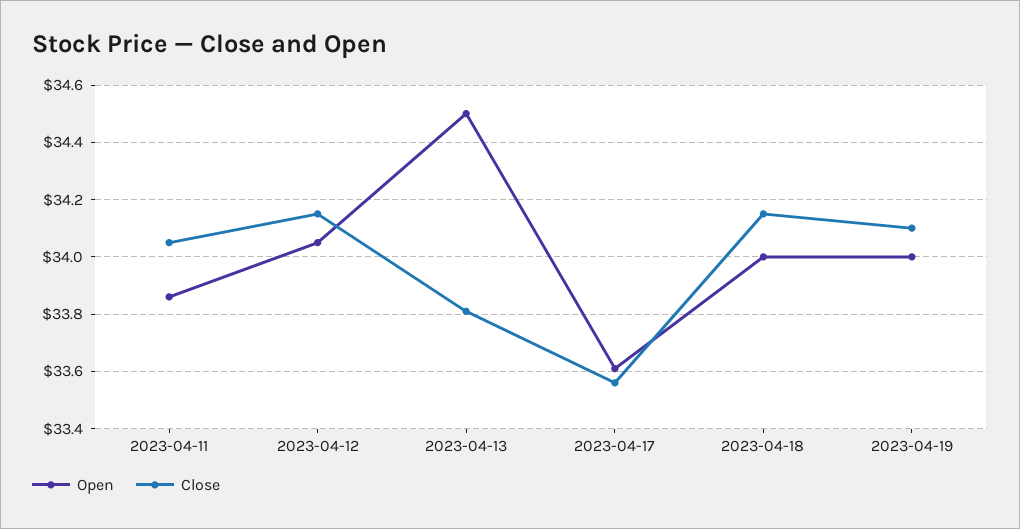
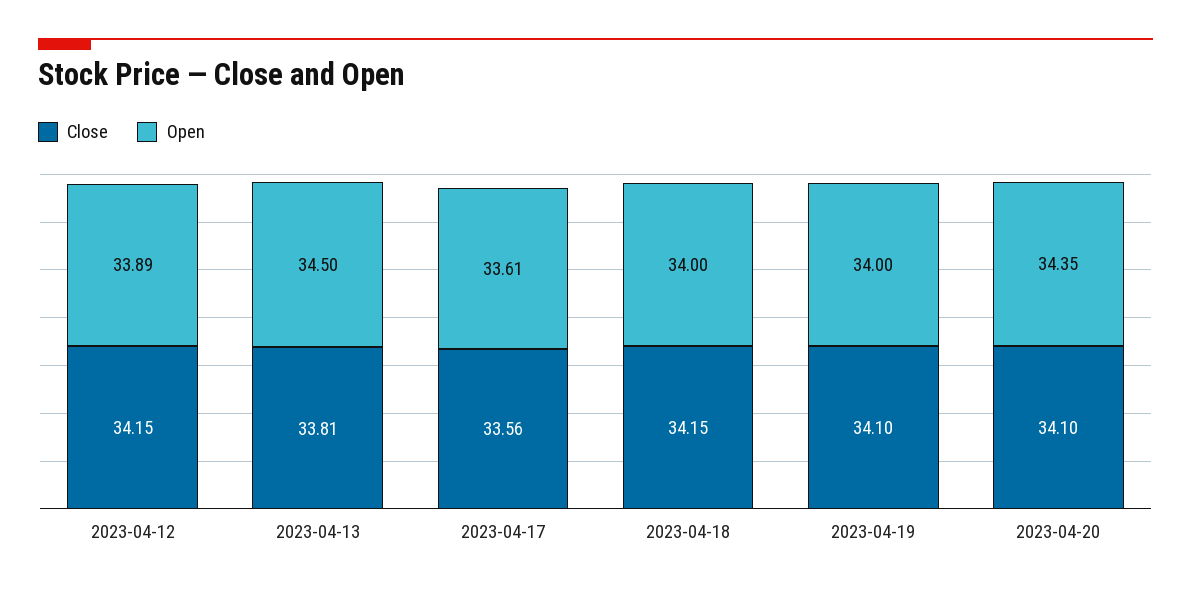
Open, 2023-04-11: 33.85 -> none
Close, 2023-04-11: 34.05 -> none
Open, 2023-04-12: 34.05 -> 33.89
Close, 2023-04-20: none -> 34.1
Open, 2023-04-20: none -> 34.35

